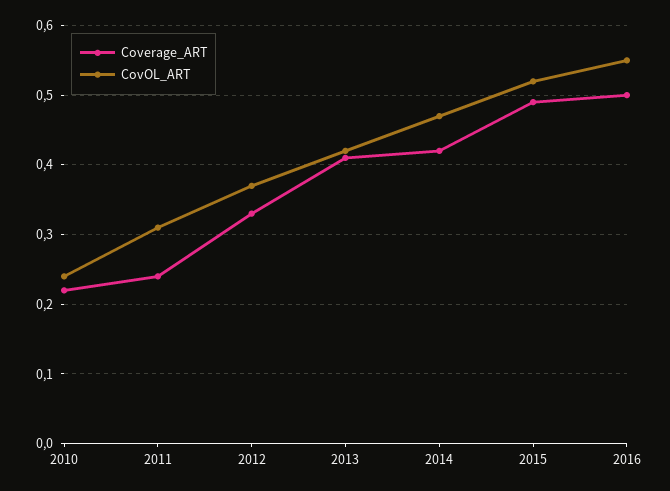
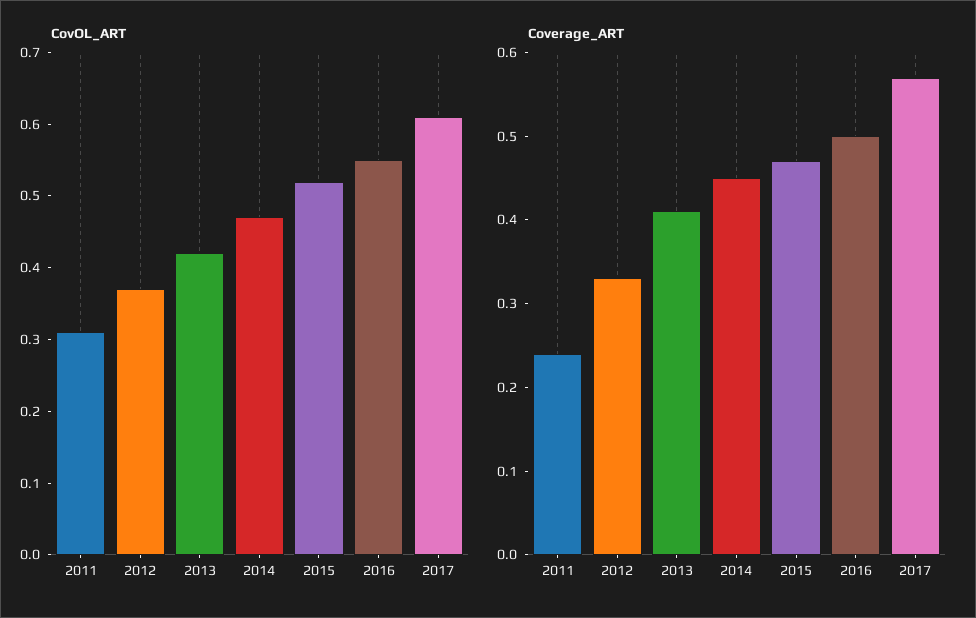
Coverage_ART, 2010: 0.22 -> none
CovOL_ART, 2010: 0.24 -> none
Coverage_ART, 2014: 0.42 -> 0.45
Coverage_ART, 2015: 0.49 -> 0.47
CovOL_ART, 2017: none -> 0.6
Coverage_ART, 2017: none -> 0.57

